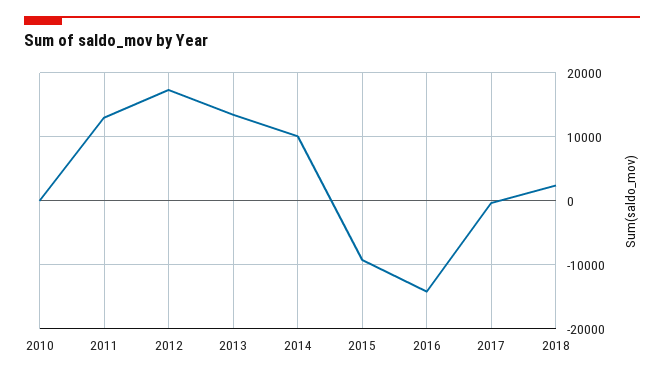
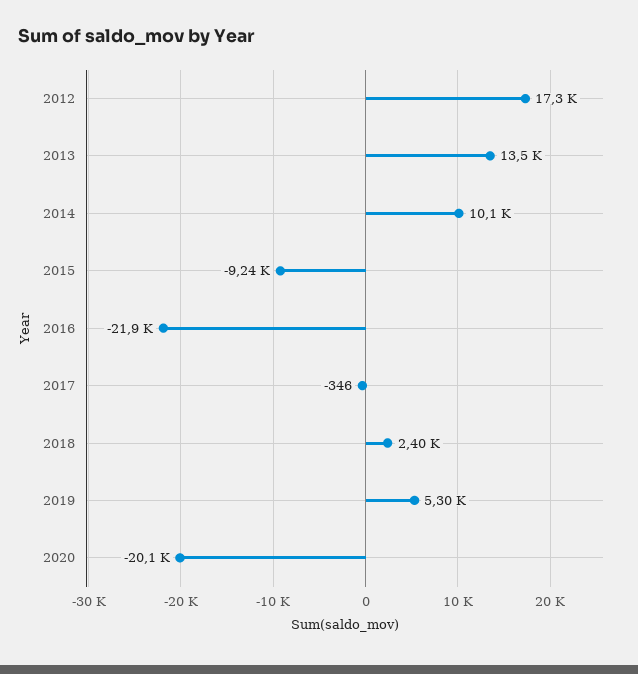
2010: 0 -> none
2011: 13000 -> none
2016: -14000 -> -21900
2019: none -> 5300
2020: none -> -20100

